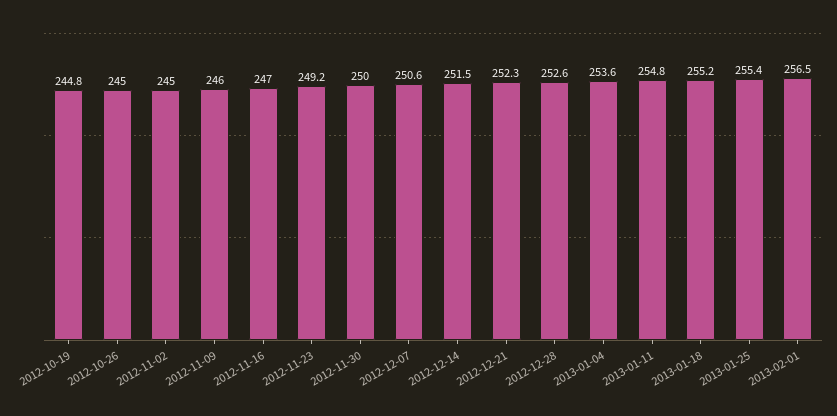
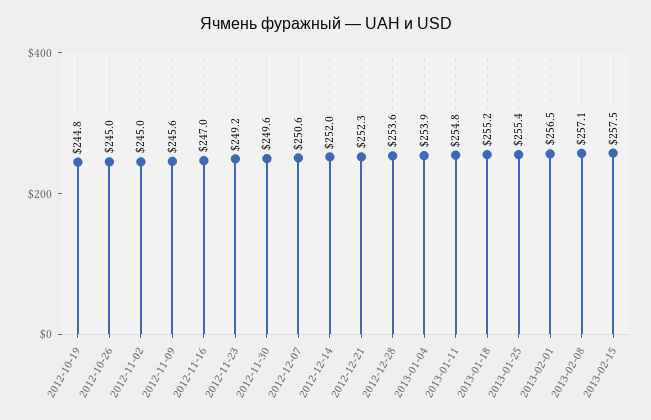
2012-11-09: 246 -> 245.6
2012-11-30: 250 -> 249.6
2012-12-14: 251.5 -> 252
2012-12-28: 252.6 -> 253.6
2013-01-04: 253.6 -> 253.9
2013-02-08: none -> 257.1
2013-02-15: none -> 257.5

